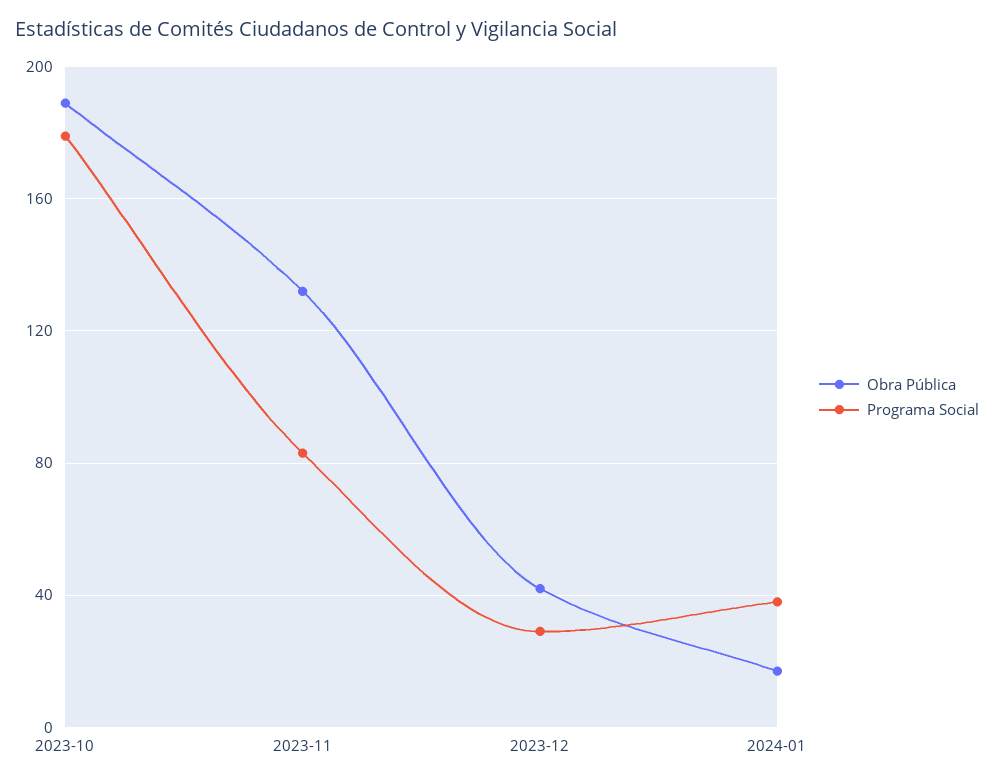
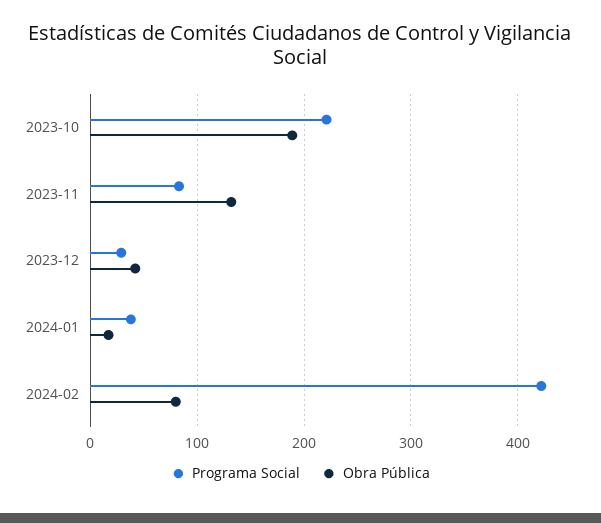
Programa Social, 2023-10: 180 -> 220
Programa Social, 2024-02: none -> 420
Obra Pública, 2024-02: none -> 80

